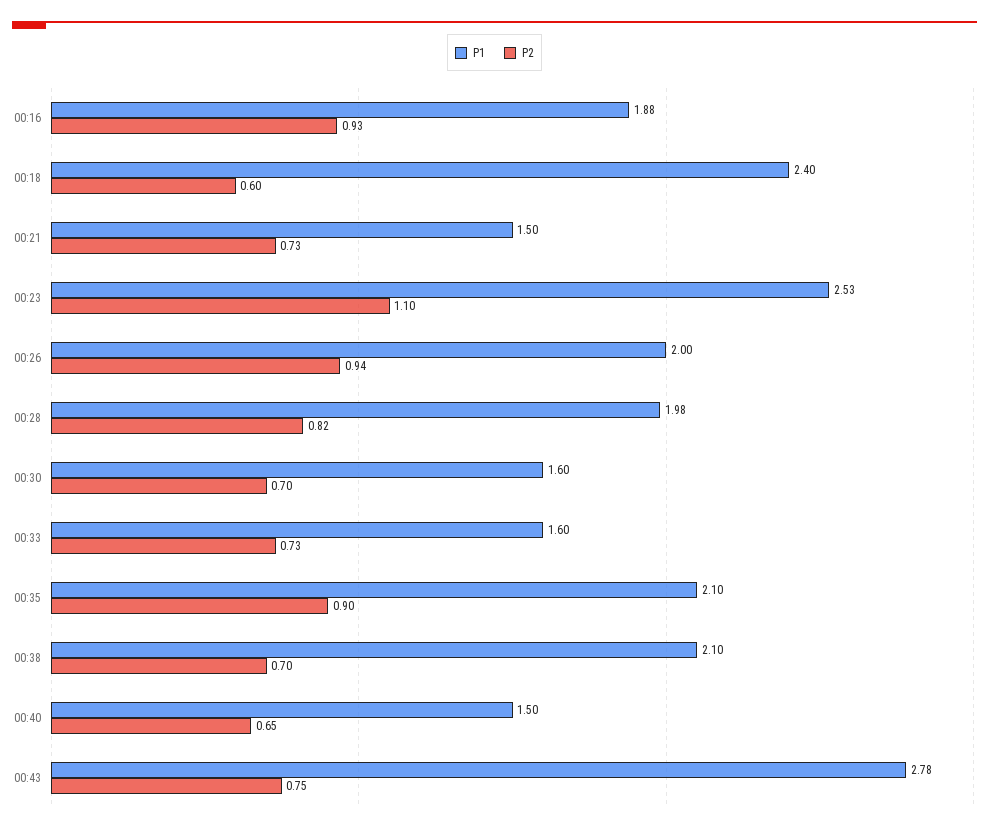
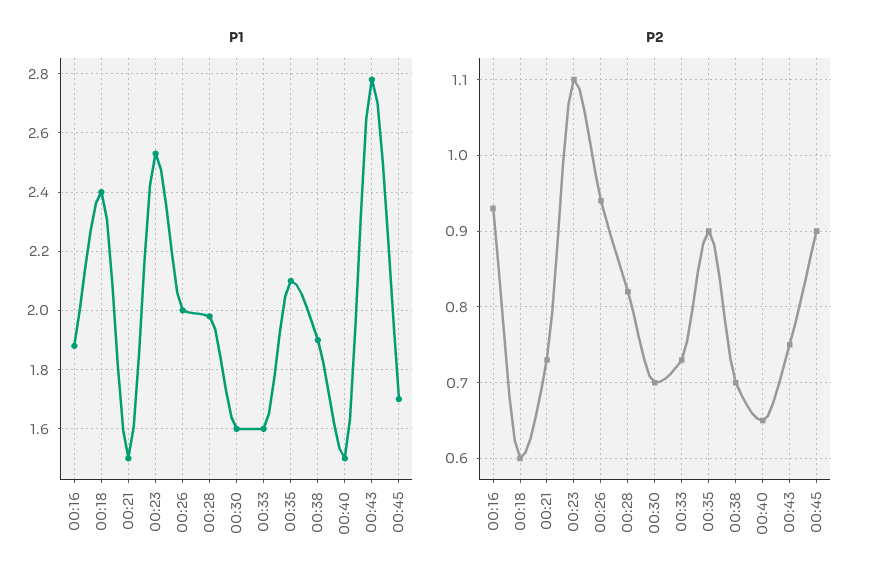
P1, 00:38: 2.1 -> 1.9
P1, 00:45: none -> 1.7
P2, 00:45: none -> 0.9

